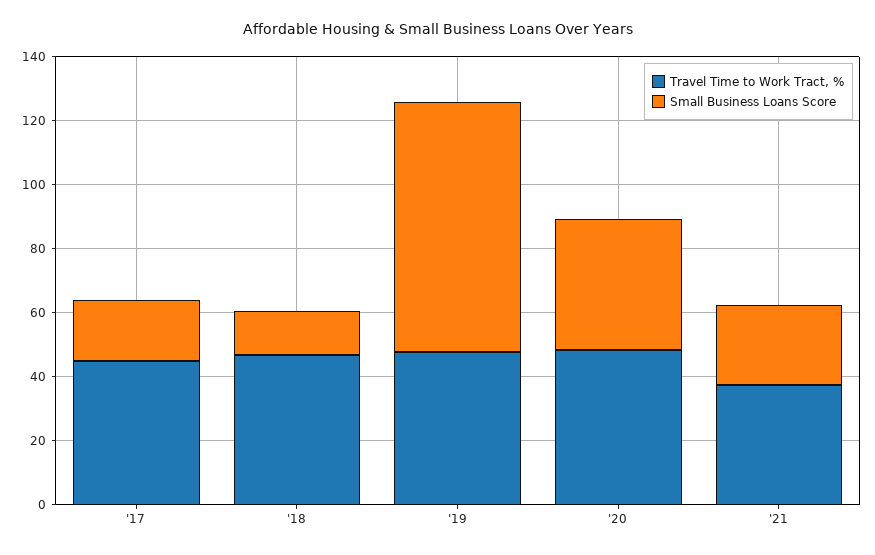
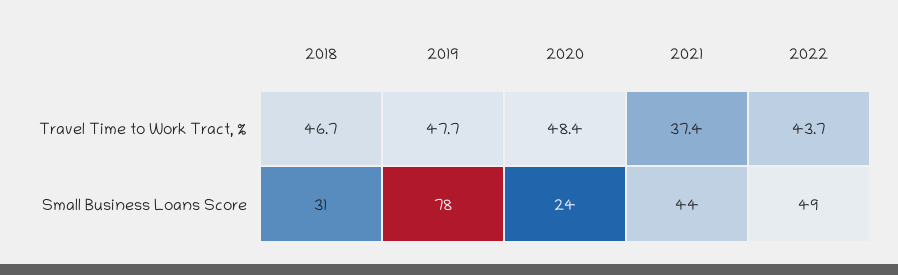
Travel Time to Work Tract, %, '17: 45 -> none
Small Business Loans Score, '17: 20 -> none
Small Business Loans Score, '18: 15 -> 31
Small Business Loans Score, '20: 40 -> 24
Small Business Loans Score, '21: 25 -> 44
Travel Time to Work Tract, %, 2022: none -> 43.7
Small Business Loans Score, 2022: none -> 49

